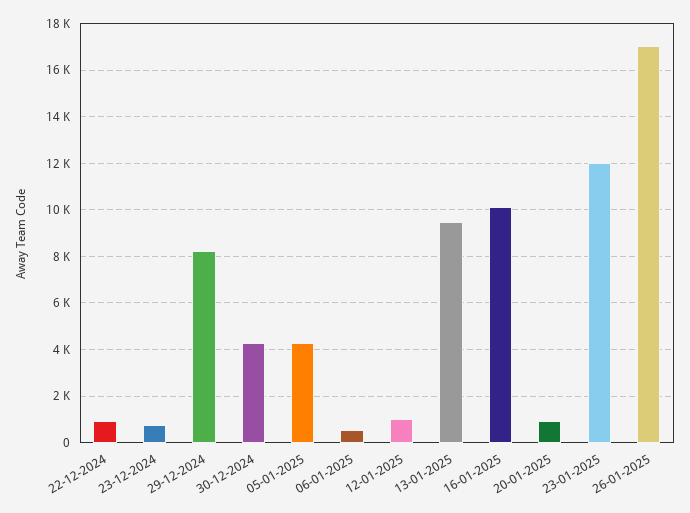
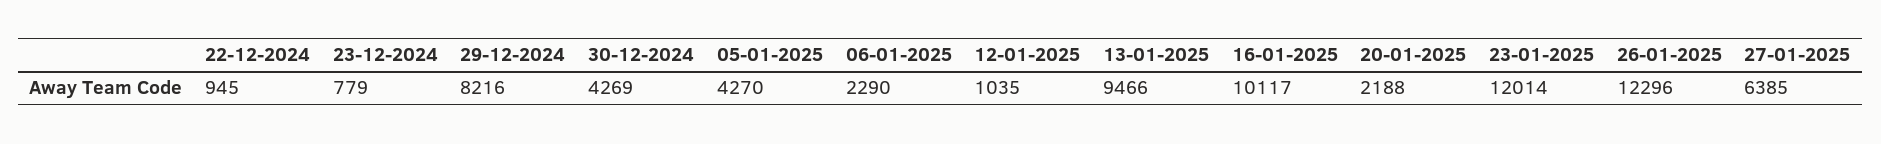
06-01-2025: 500 -> 2290
20-01-2025: 1000 -> 2188
26-01-2025: 17000 -> 12296
27-01-2025: none -> 6385

